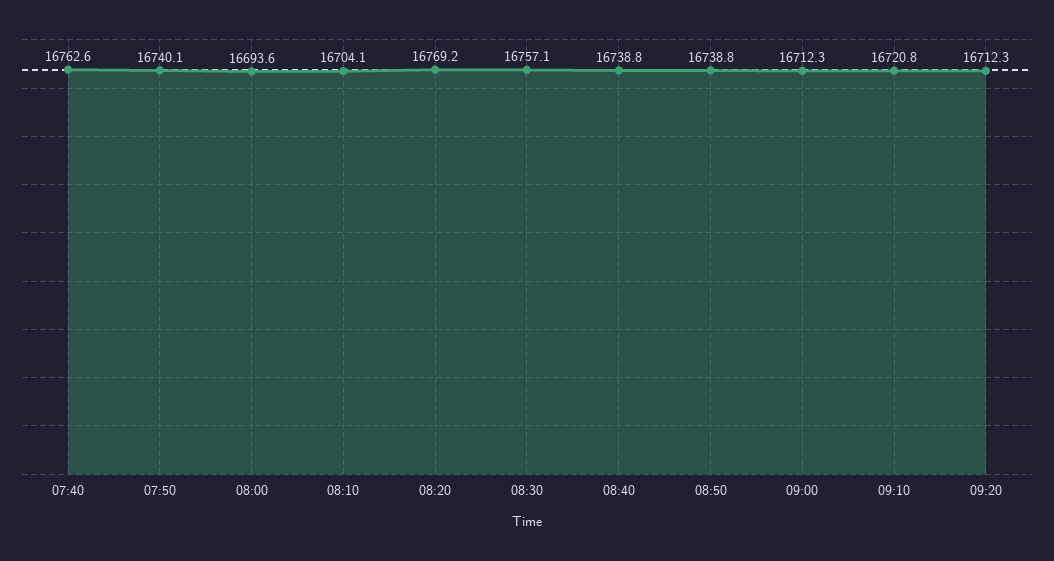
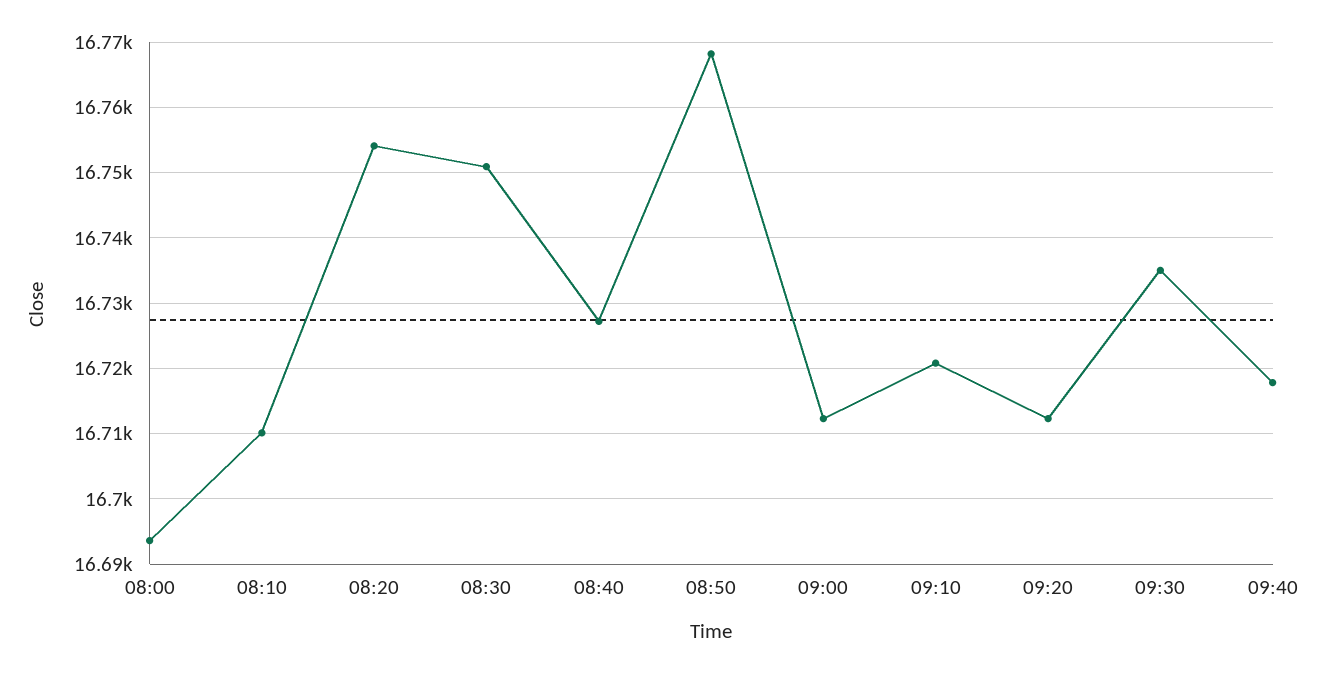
07:40: 16762.6 -> none
07:50: 16740.1 -> none
08:10: 16704.1 -> 16710
08:20: 16769.2 -> 16754
08:30: 16757.1 -> 16751
08:40: 16738.8 -> 16727
08:50: 16738.8 -> 16768
09:30: none -> 16735
09:40: none -> 16718

